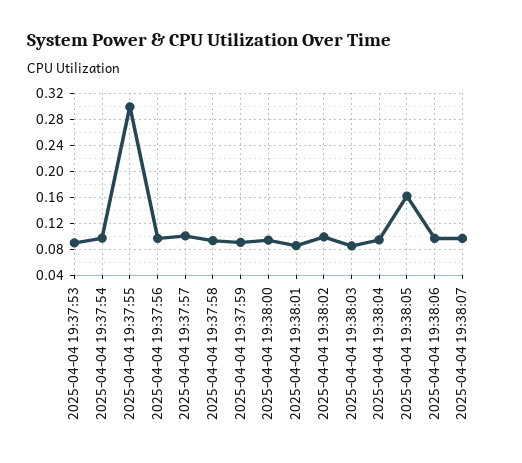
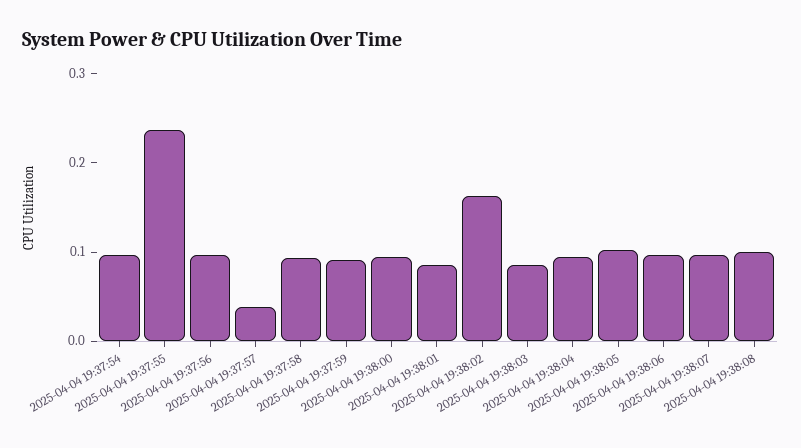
2025-04-04 19:37:53: 0.09 -> none
2025-04-04 19:37:55: 0.3 -> 0.24
2025-04-04 19:37:57: 0.1 -> 0.04
2025-04-04 19:38:02: 0.1 -> 0.16
2025-04-04 19:38:05: 0.16 -> 0.1
2025-04-04 19:38:08: none -> 0.1

